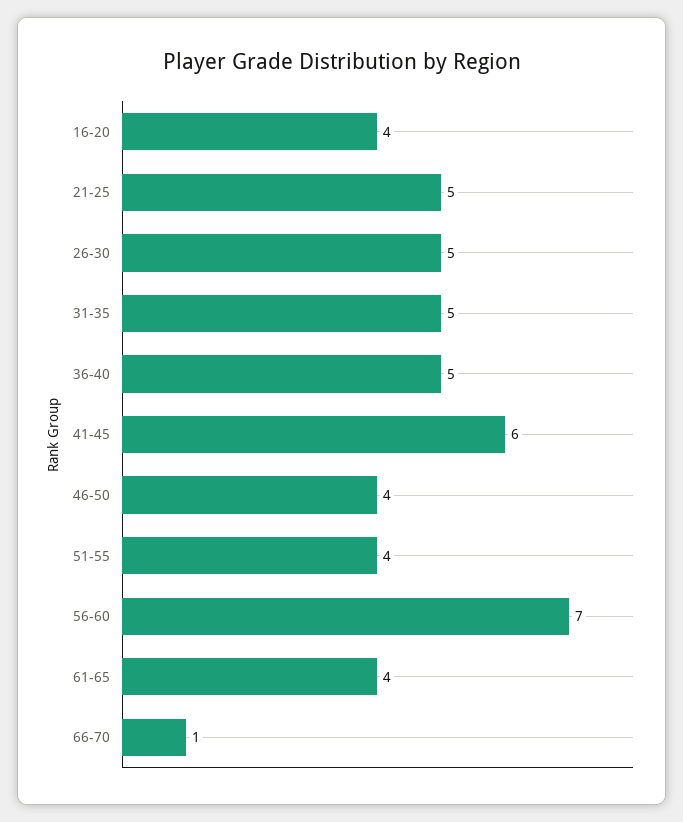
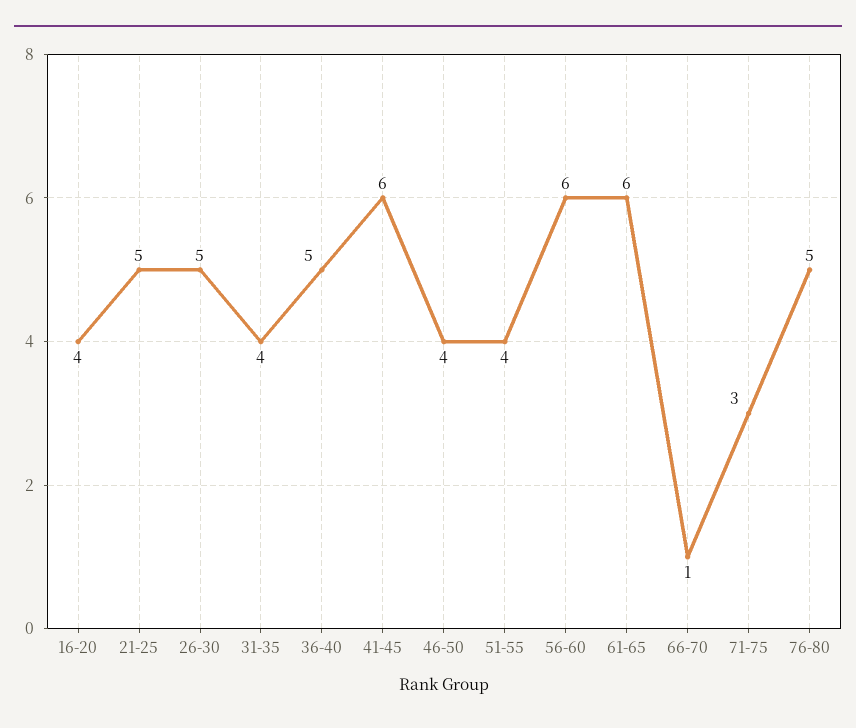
31-35: 5 -> 4
56-60: 7 -> 6
61-65: 4 -> 6
71-75: none -> 3
76-80: none -> 5

